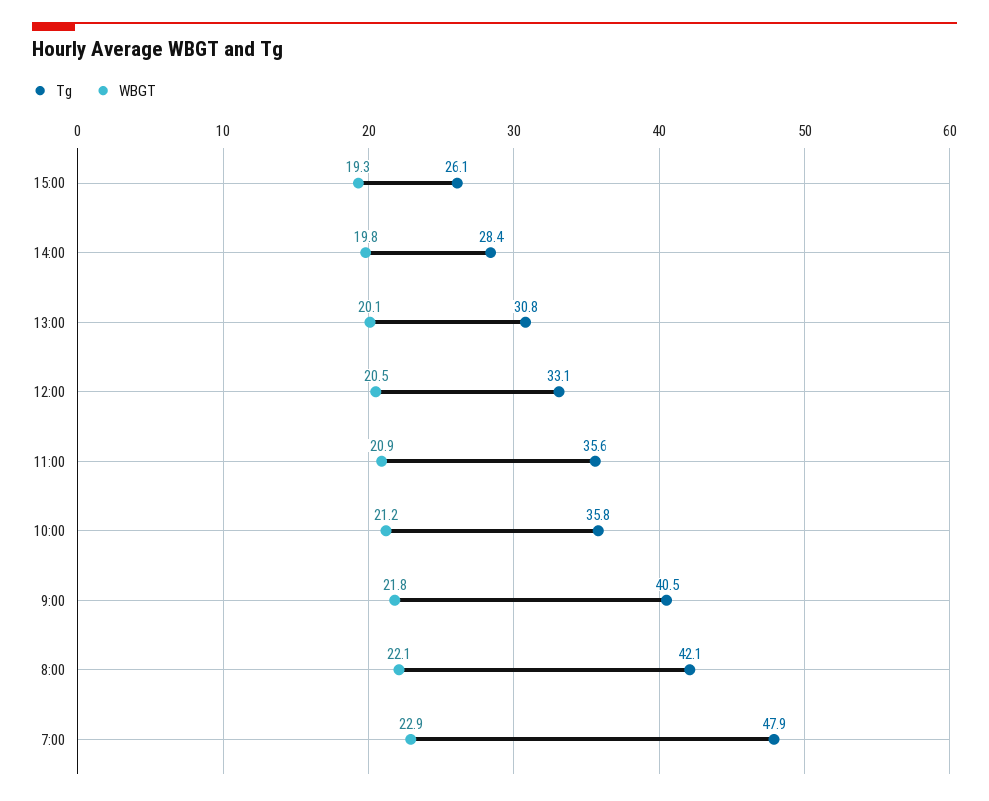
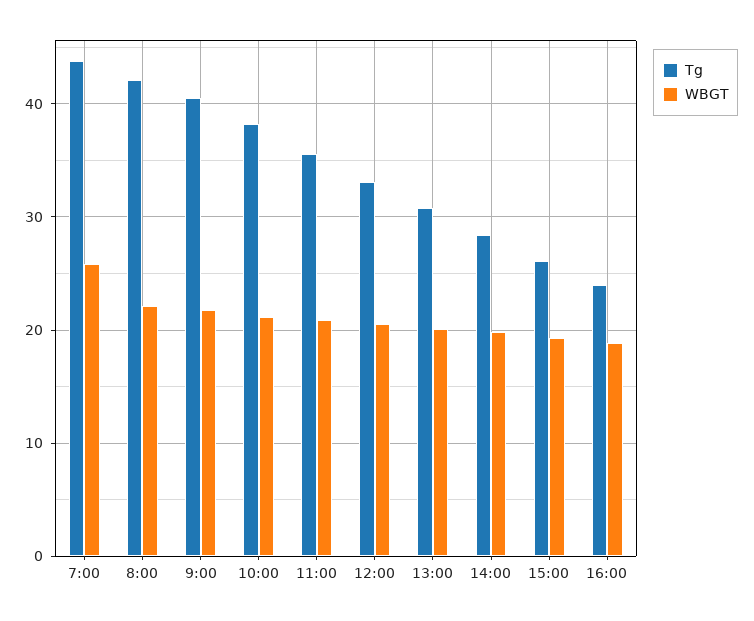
Tg, 10:00: 35.8 -> 38
Tg, 7:00: 47.9 -> 44
WBGT, 7:00: 22.9 -> 26
Tg, 16:00: none -> 24
WBGT, 16:00: none -> 19

